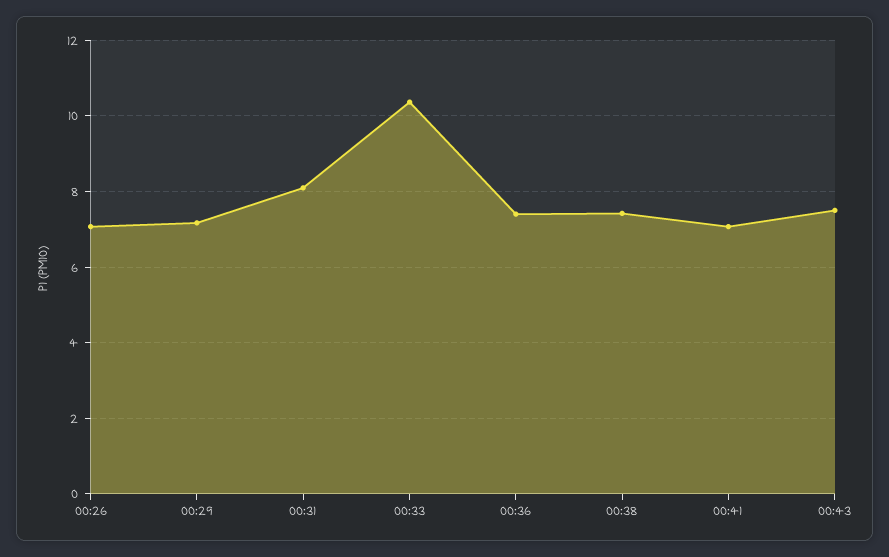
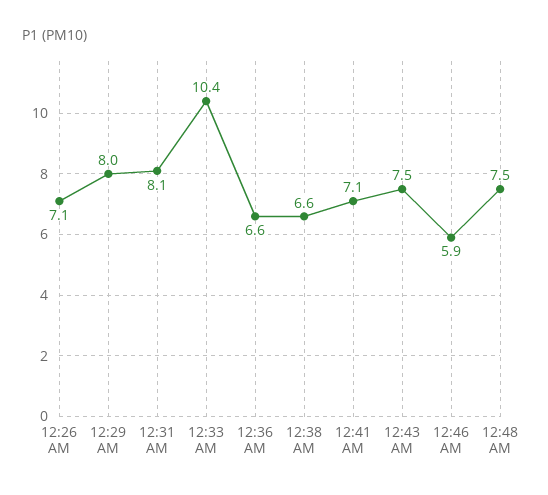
00:29: 7.2 -> 8
00:36: 7.4 -> 6.6
00:38: 7.4 -> 6.6
12:46 AM: none -> 5.9
12:48 AM: none -> 7.5

